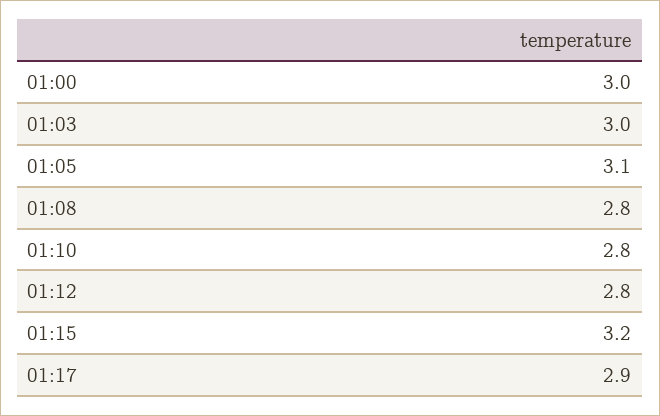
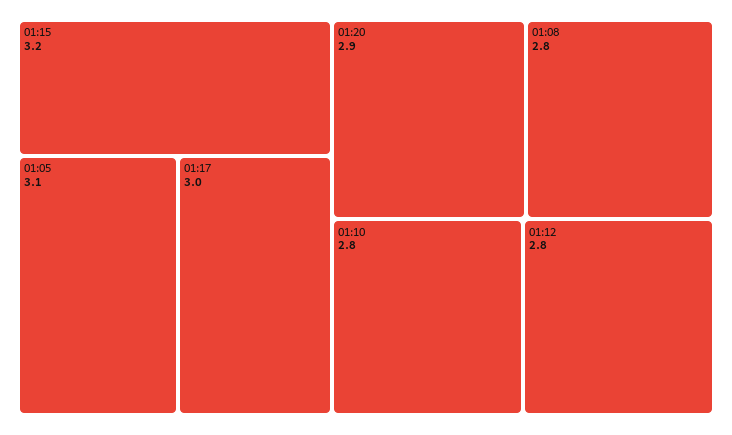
01:00: 3 -> none
01:03: 3 -> none
01:17: 2.9 -> 3
01:20: none -> 2.9

